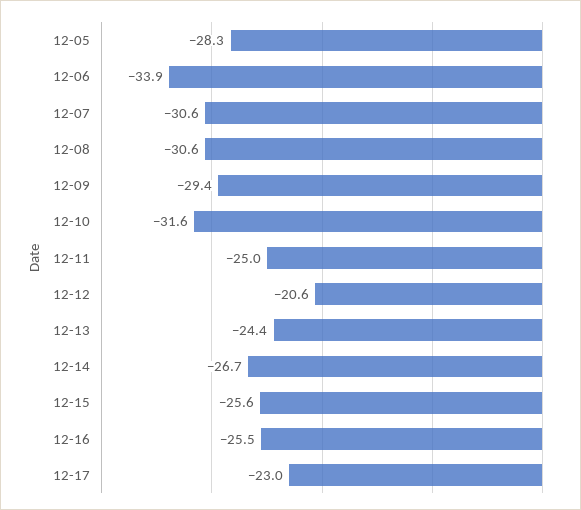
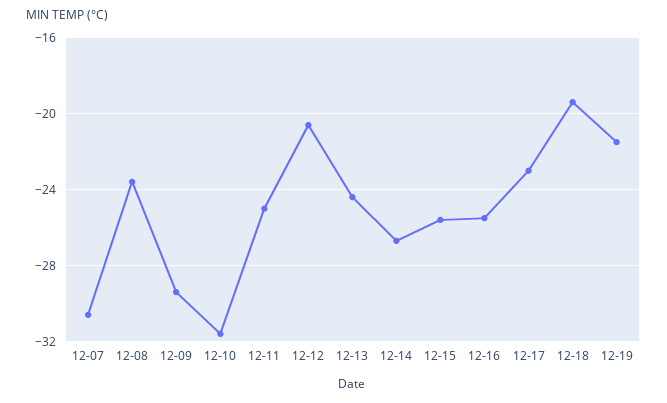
12-05: -28.3 -> none
12-06: -33.9 -> none
12-08: -30.6 -> -23.5
12-18: none -> -19.5
12-19: none -> -21.5

